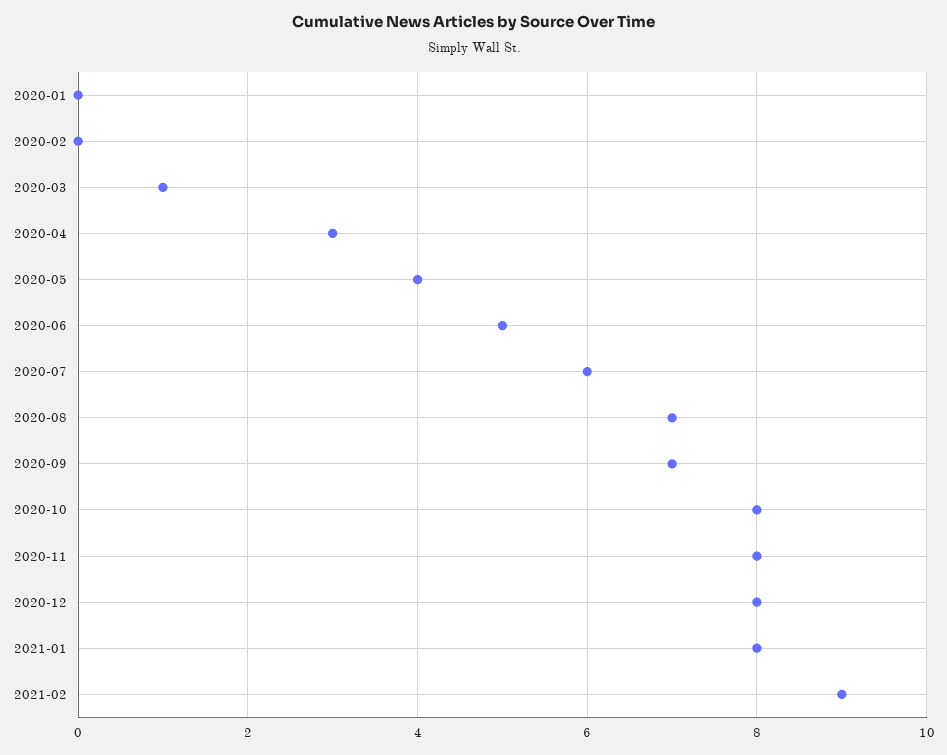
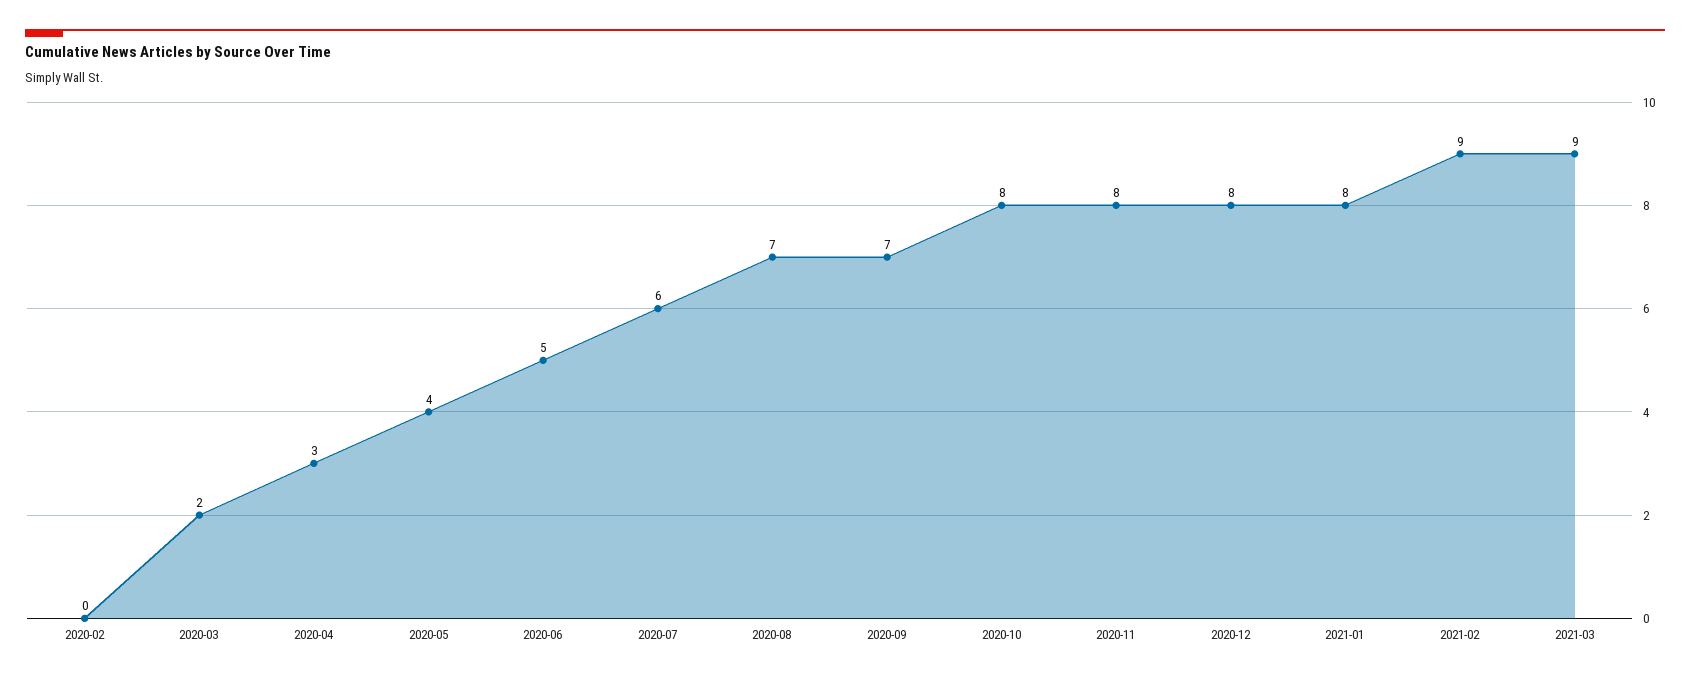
2020-01: 0 -> none
2020-03: 1 -> 2
2021-03: none -> 9

